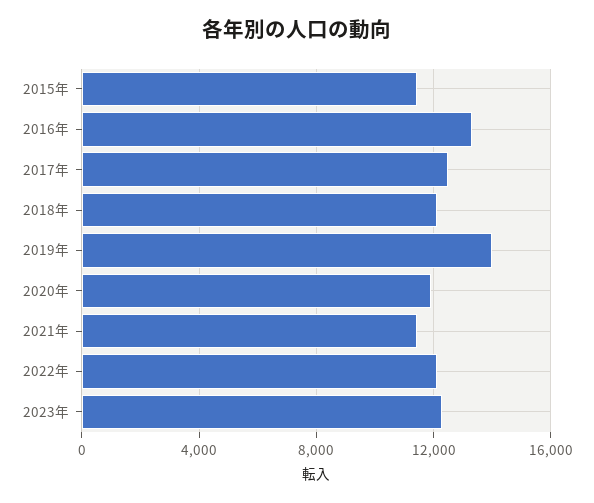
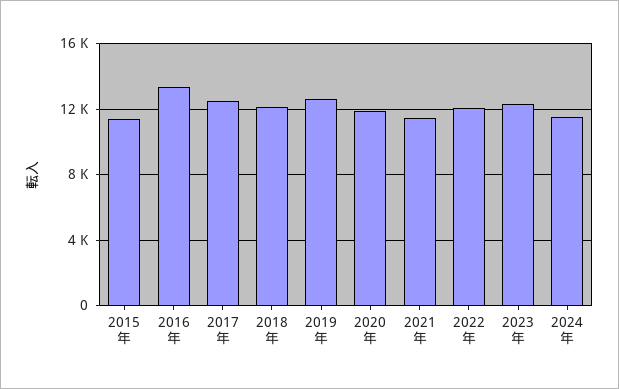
2019年: 14000 -> 12500
2024年: none -> 11500

